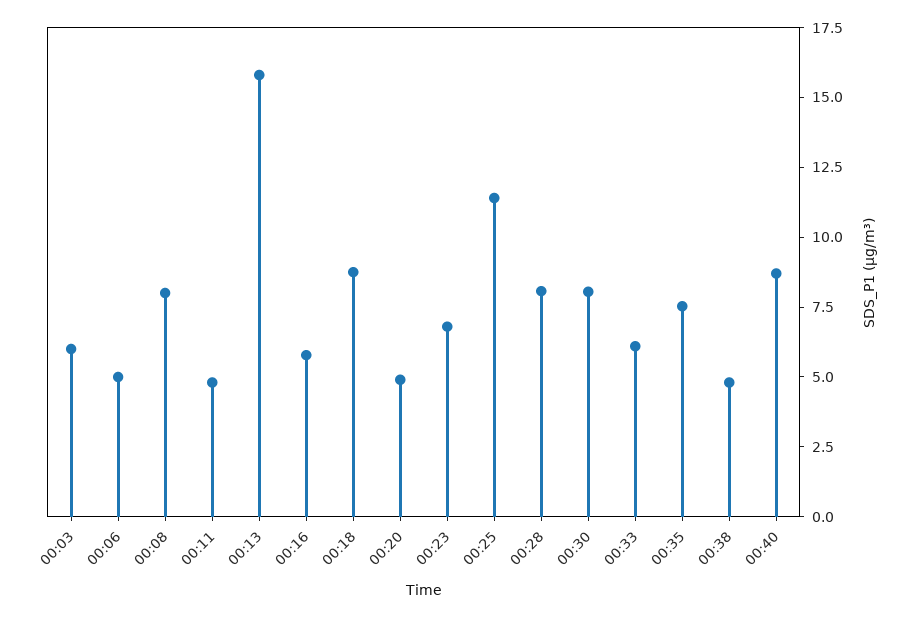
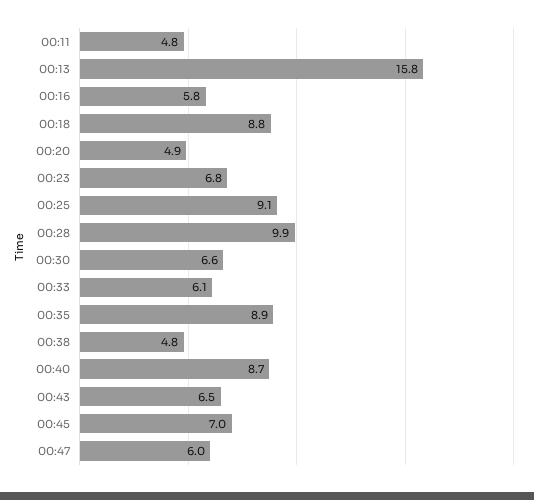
00:03: 6 -> none
00:06: 5 -> none
00:08: 8 -> none
00:25: 11.5 -> 9.1
00:28: 8 -> 9.9
00:30: 8 -> 6.6
00:35: 7.5 -> 8.9
00:43: none -> 6.5
00:45: none -> 7
00:47: none -> 6

